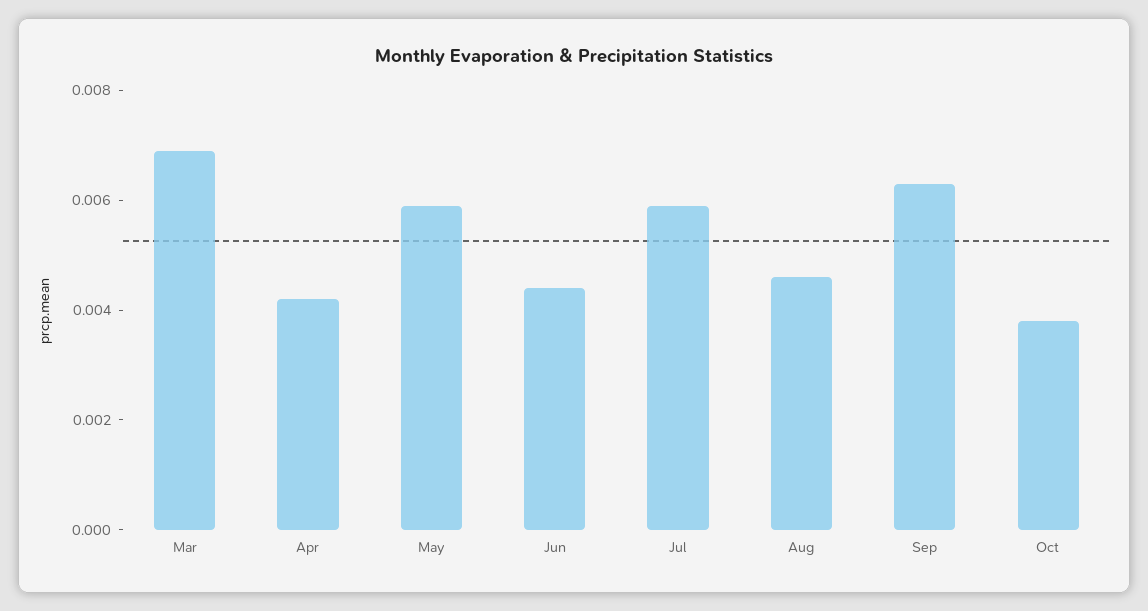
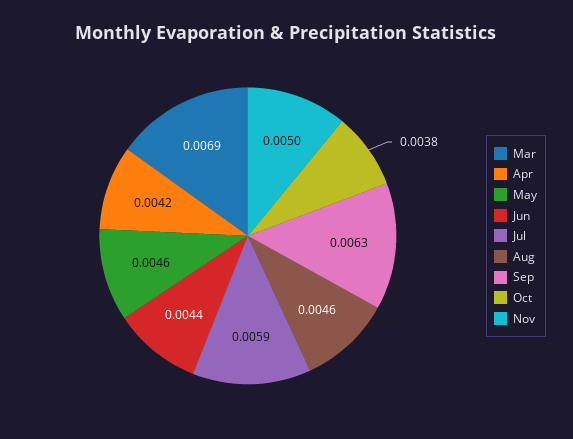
May: 0.006 -> 0.0046
Nov: none -> 0.005

